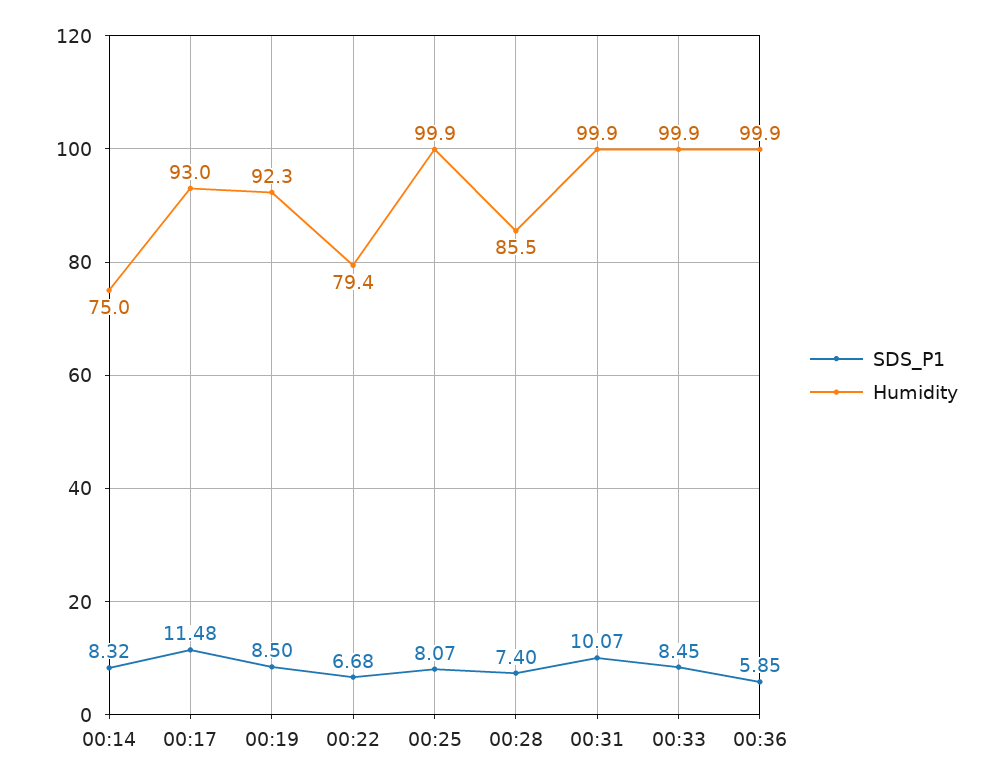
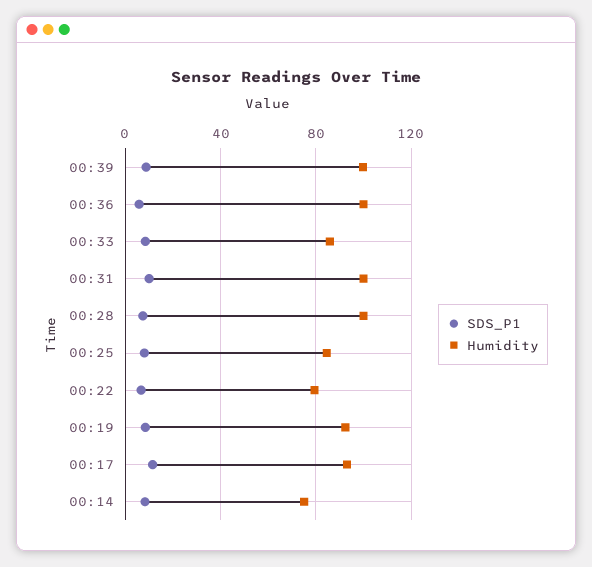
Humidity, 00:25: 99.9 -> 85
Humidity, 00:28: 85.5 -> 100
Humidity, 00:33: 99.9 -> 85
SDS_P1, 00:39: none -> 10
Humidity, 00:39: none -> 100

